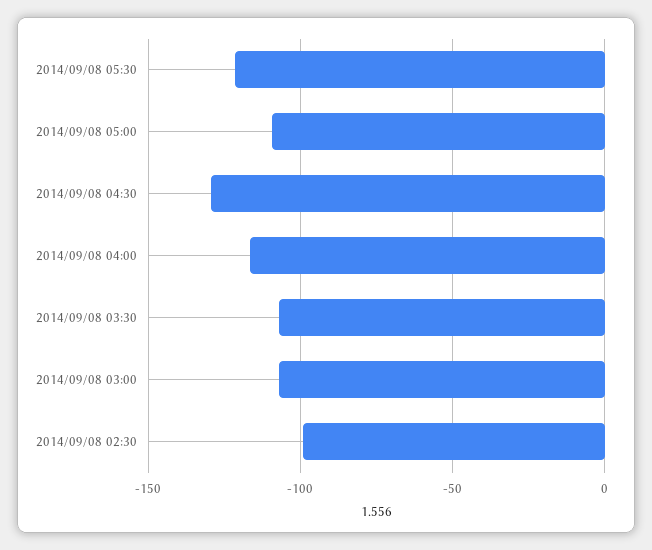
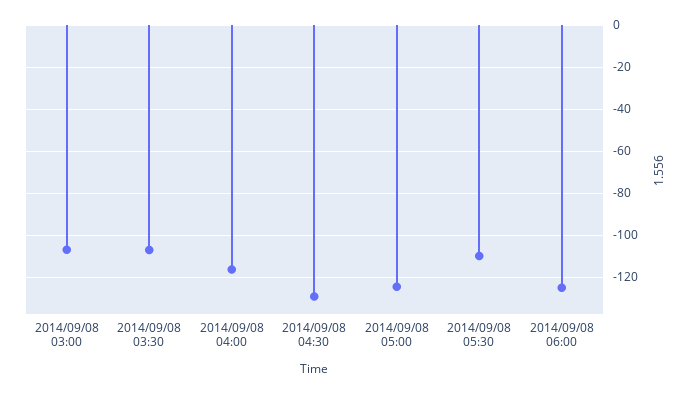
2014/09/08 05:30: -120 -> -110
2014/09/08 05:00: -110 -> -125
2014/09/08 02:30: -100 -> none
2014/09/08 06:00: none -> -125

